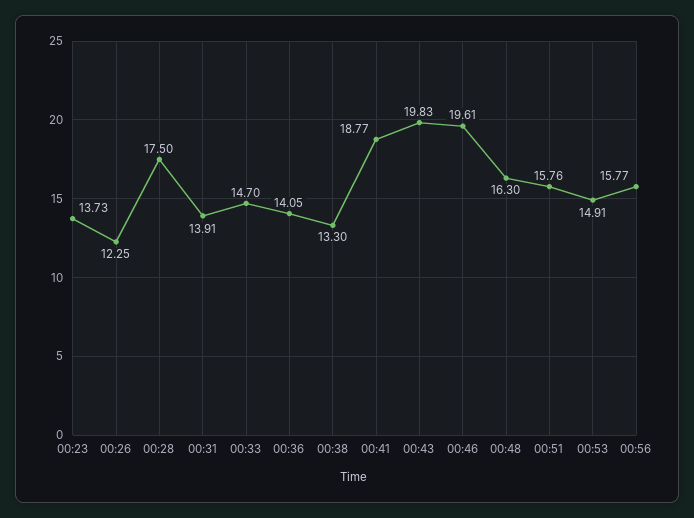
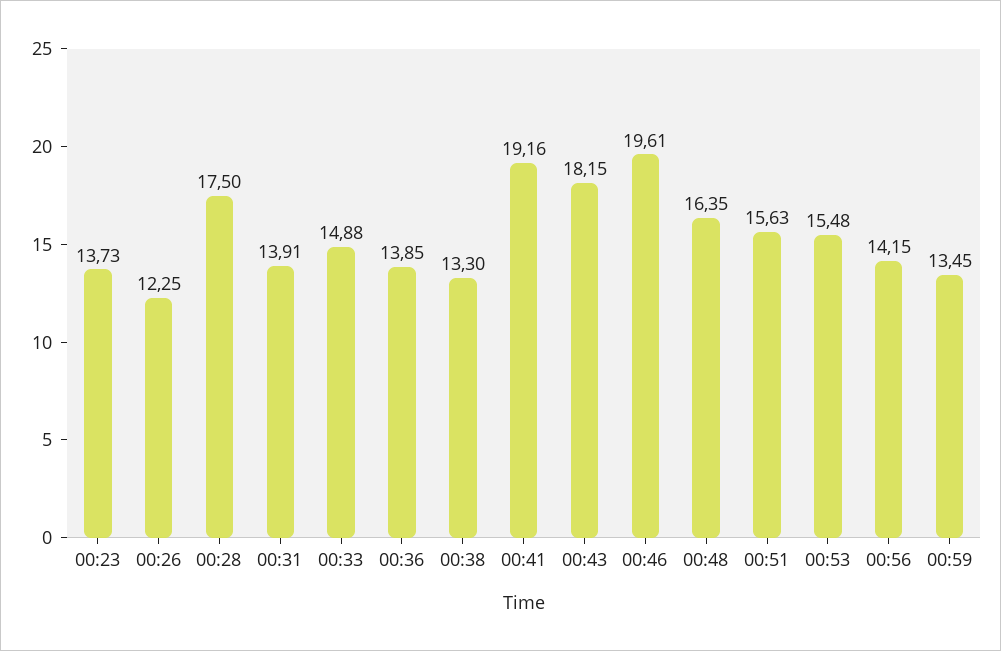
00:33: 14.7 -> 14.88
00:36: 14.05 -> 13.85
00:41: 18.77 -> 19.16
00:43: 19.83 -> 18.15
00:48: 16.3 -> 16.35
00:51: 15.76 -> 15.63
00:53: 14.91 -> 15.48
00:56: 15.77 -> 14.15
00:59: none -> 13.45

